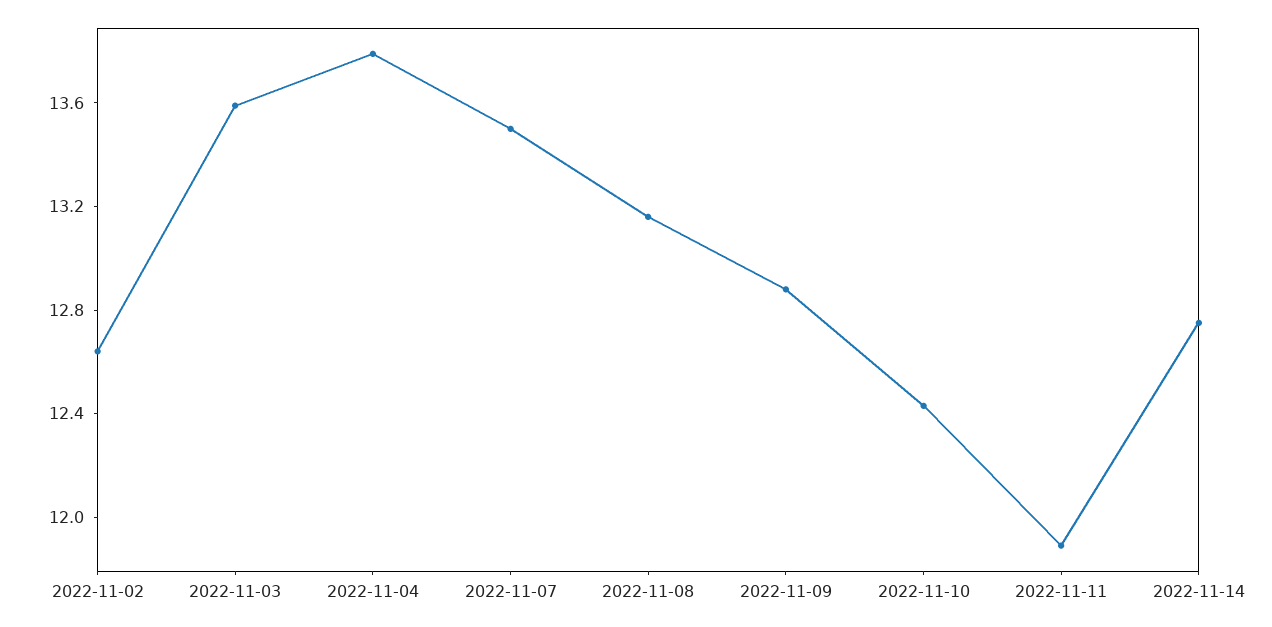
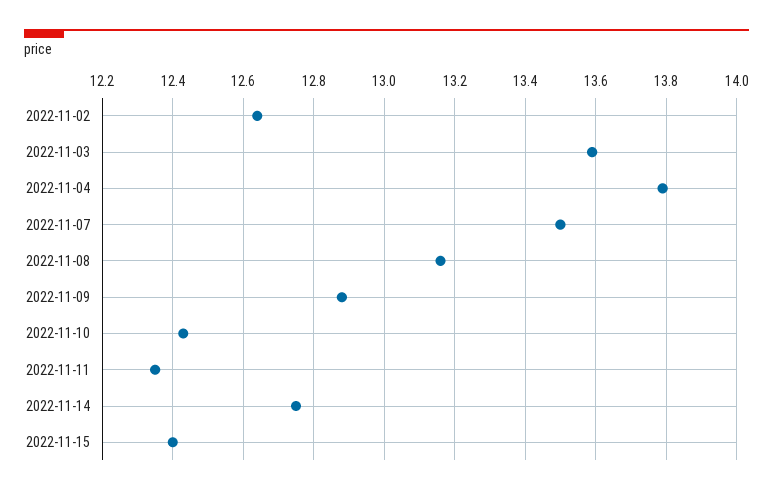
2022-11-11: 11.9 -> 12.35
2022-11-15: none -> 12.4

